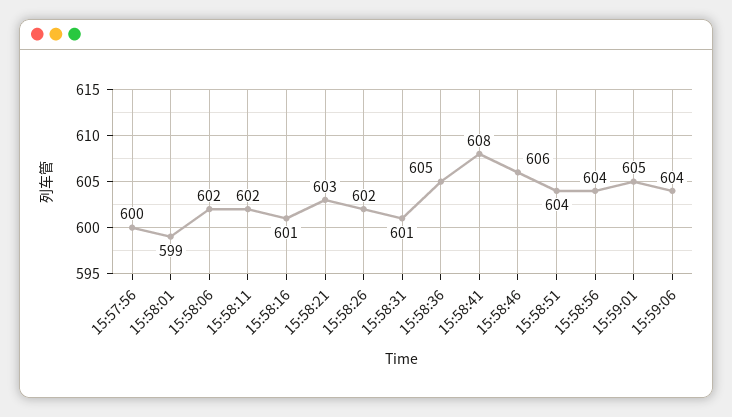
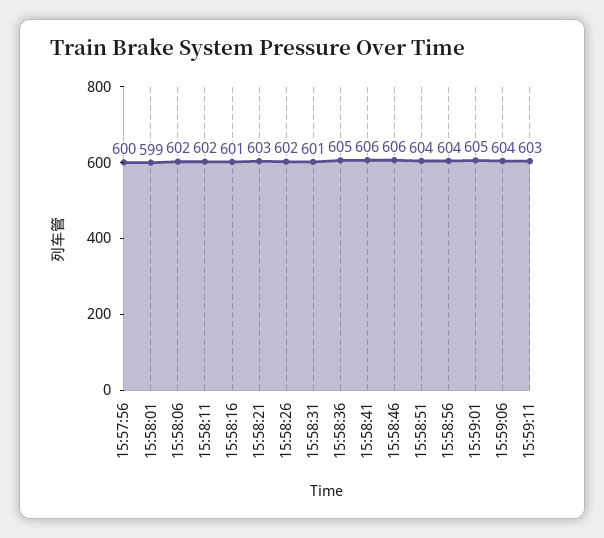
15:58:41: 608 -> 606
15:59:11: none -> 603

